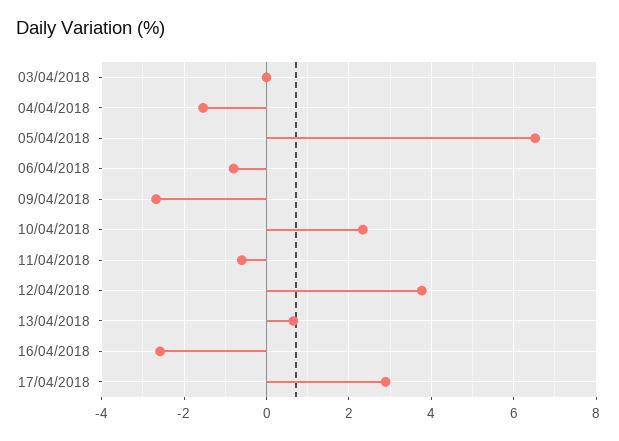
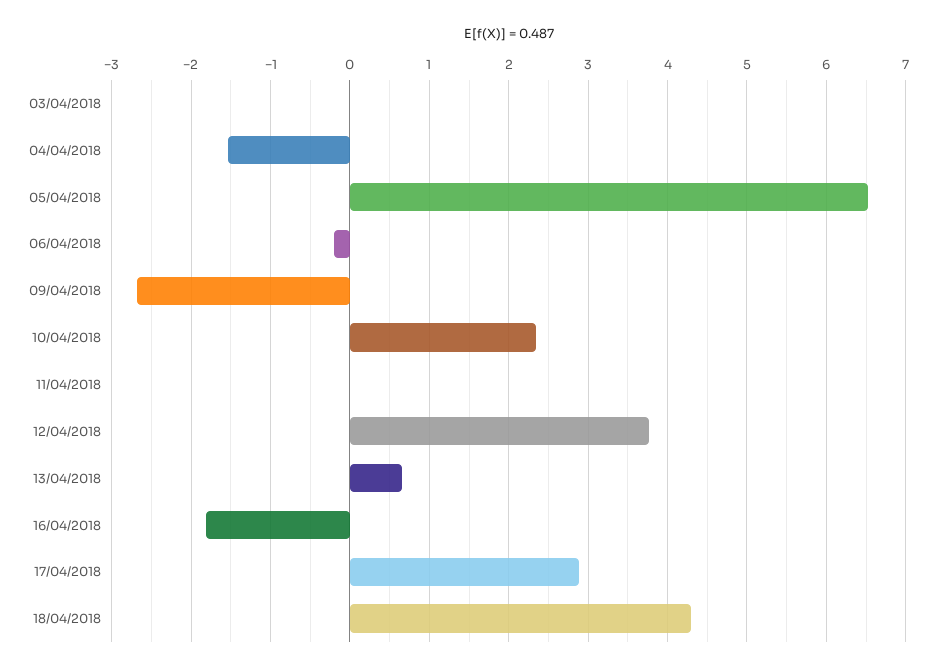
06/04/2018: -0.8 -> -0.2
11/04/2018: -0.6 -> 0
16/04/2018: -2.6 -> -1.8
18/04/2018: none -> 4.3

